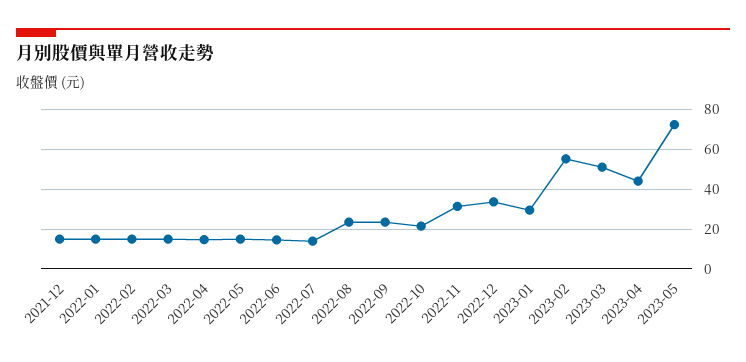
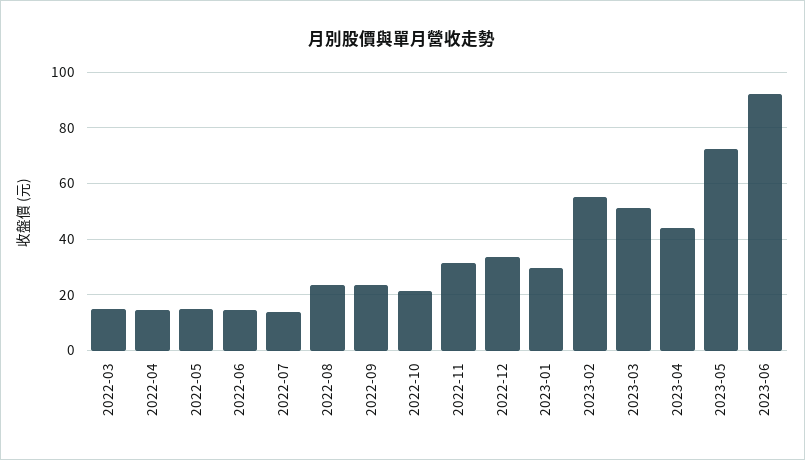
2021-12: 15 -> none
2022-01: 15 -> none
2022-02: 15 -> none
2023-06: none -> 92.5

